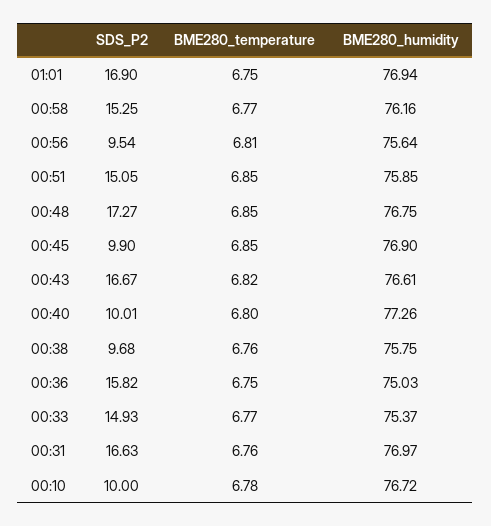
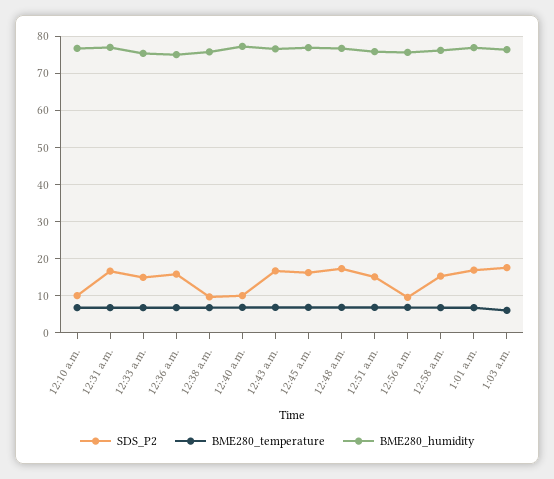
SDS_P2, 00:45: 9.9 -> 16
SDS_P2, 1:03 a.m.: none -> 18
BME280_temperature, 1:03 a.m.: none -> 6
BME280_humidity, 1:03 a.m.: none -> 76

